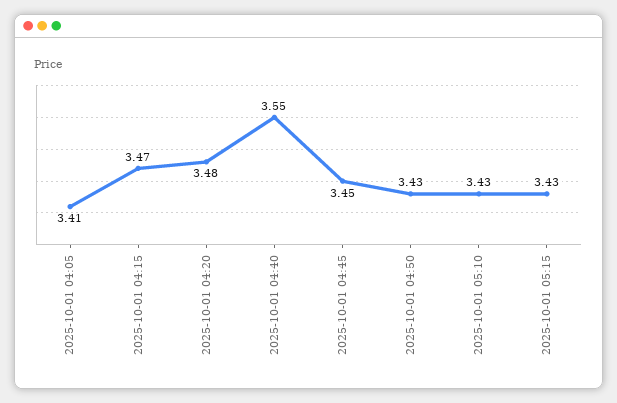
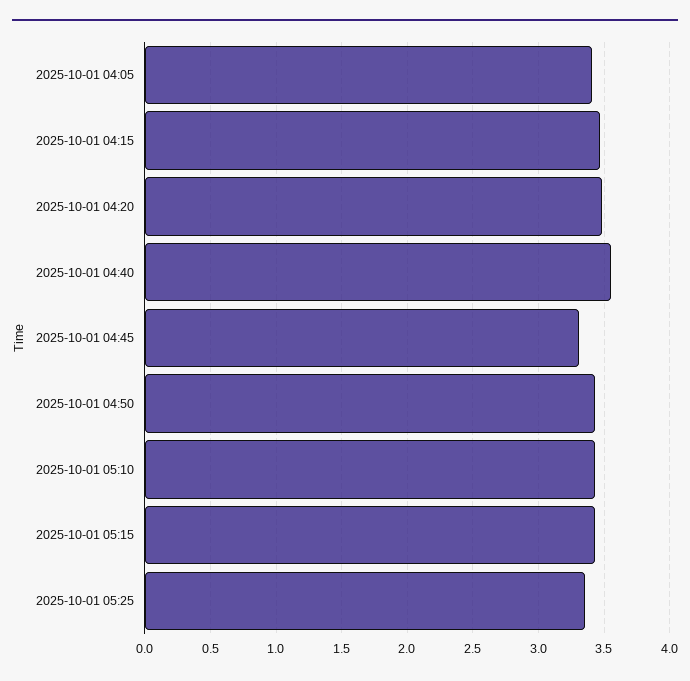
2025-10-01 04:45: 3.45 -> 3.3
2025-10-01 05:25: none -> 3.35

